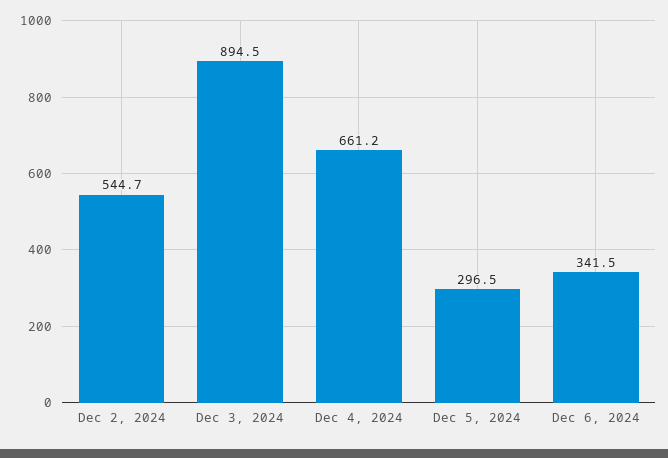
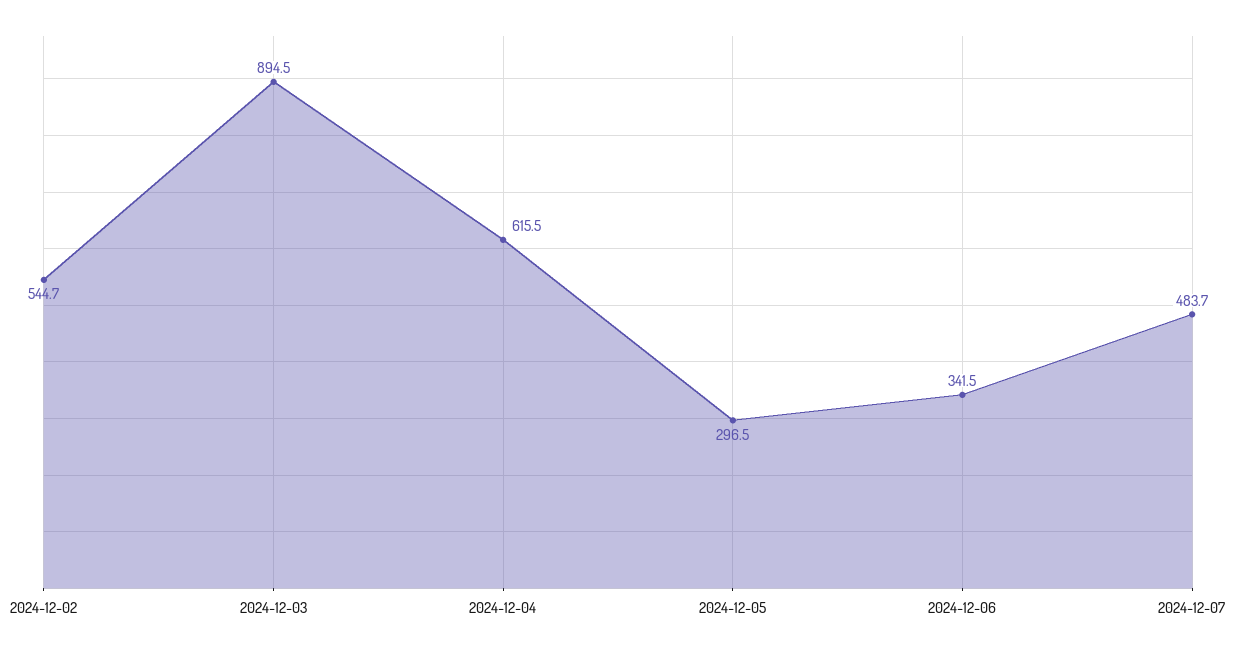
Dec 4, 2024: 661.2 -> 615.5
2024-12-07: none -> 483.7

